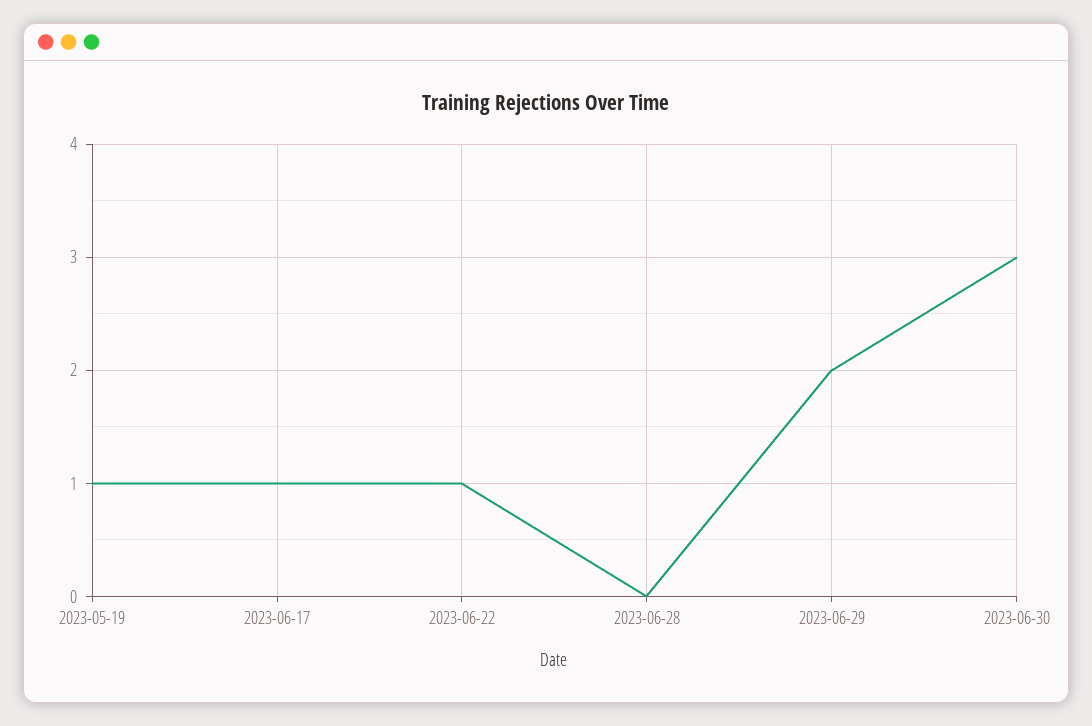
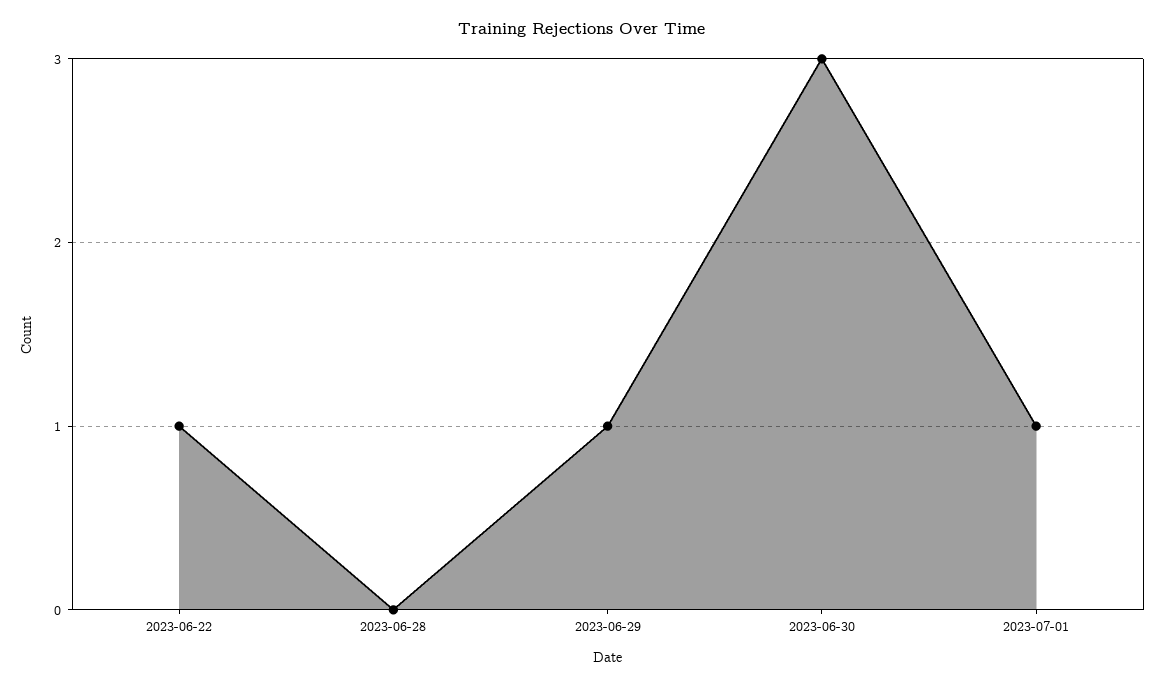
2023-05-19: 1 -> none
2023-06-17: 1 -> none
2023-06-29: 2 -> 1
2023-07-01: none -> 1

